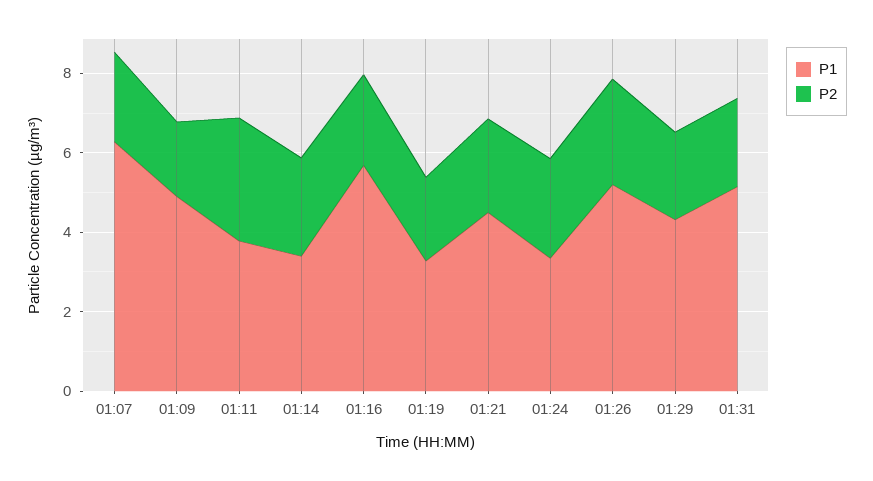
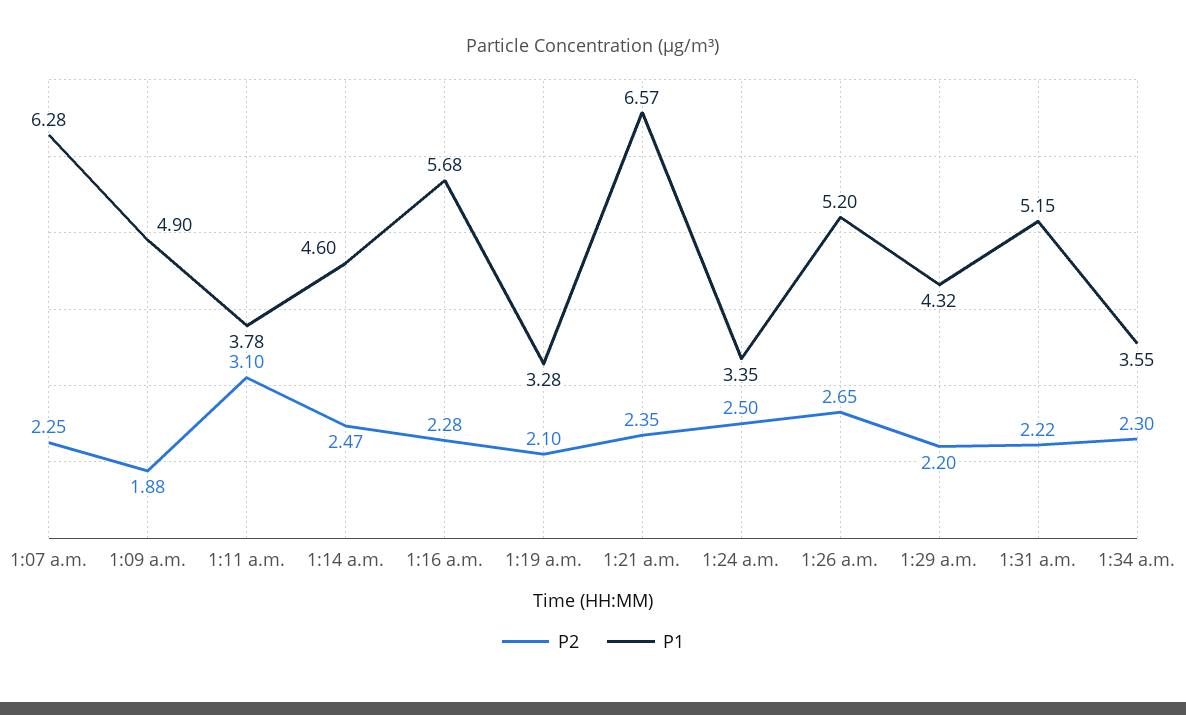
P1, 01:14: 3.5 -> 4.6
P1, 01:21: 4.5 -> 6.57
P2, 1:34 a.m.: none -> 2.3
P1, 1:34 a.m.: none -> 3.55

